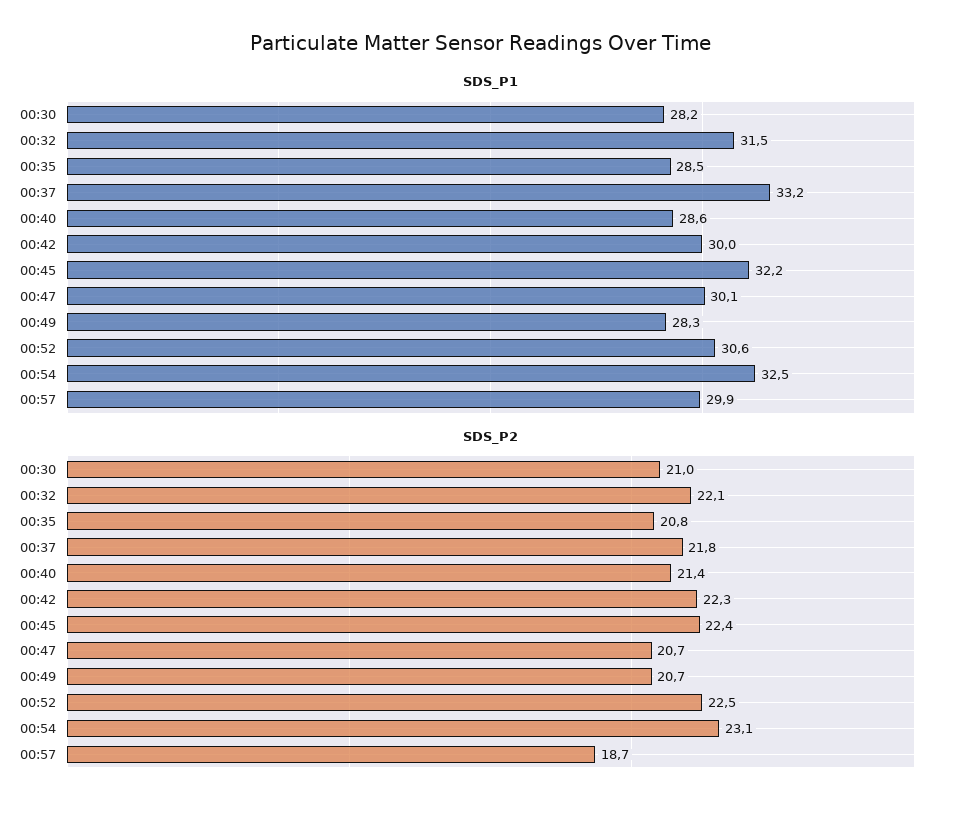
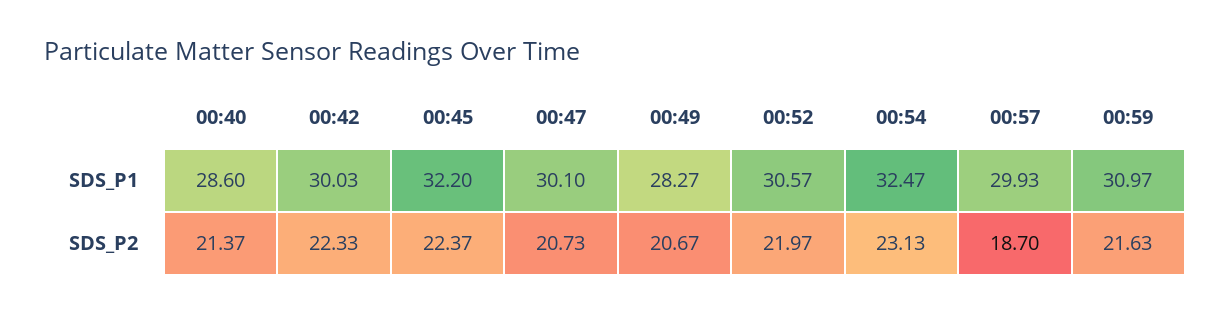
SDS_P1, 00:30: 28.2 -> none
SDS_P1, 00:32: 31.5 -> none
SDS_P1, 00:35: 28.5 -> none
SDS_P1, 00:37: 33.2 -> none
SDS_P2, 00:30: 21 -> none
SDS_P2, 00:32: 22.1 -> none
SDS_P2, 00:35: 20.8 -> none
SDS_P2, 00:37: 21.8 -> none
SDS_P2, 00:52: 22.5 -> 21.97
SDS_P1, 00:59: none -> 30.97
SDS_P2, 00:59: none -> 21.63

